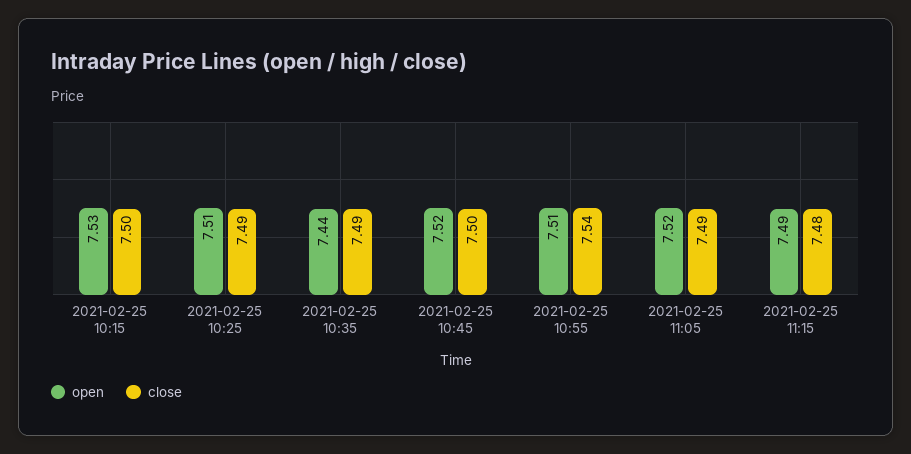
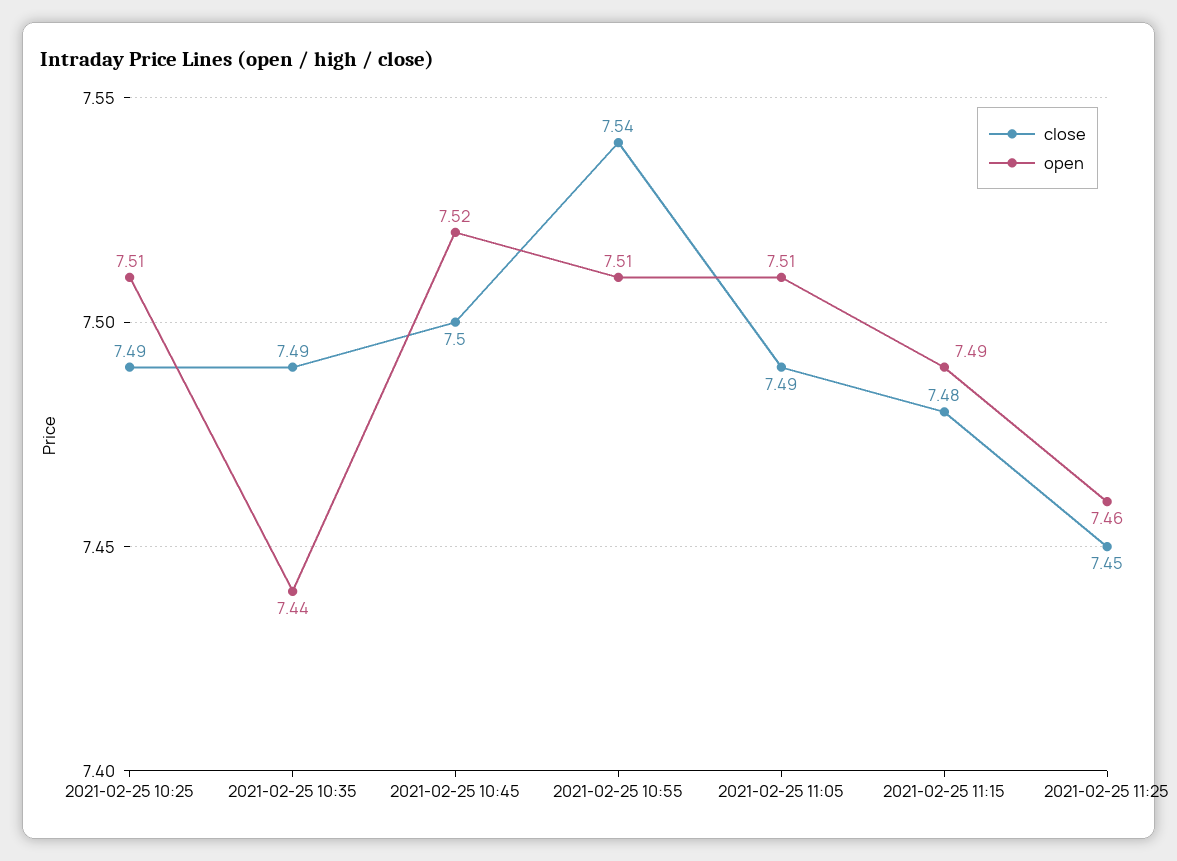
open, 2021-02-25 10:15: 7.53 -> none
close, 2021-02-25 10:15: 7.5 -> none
open, 2021-02-25 11:05: 7.52 -> 7.51
close, 2021-02-25 11:25: none -> 7.45
open, 2021-02-25 11:25: none -> 7.46

